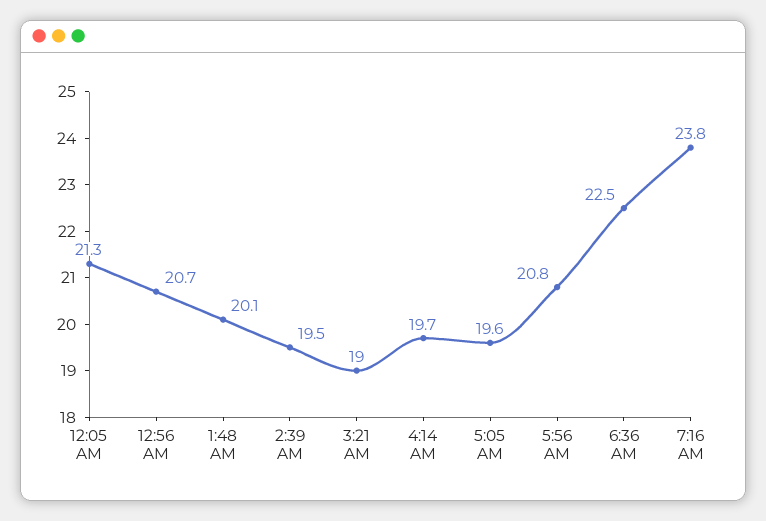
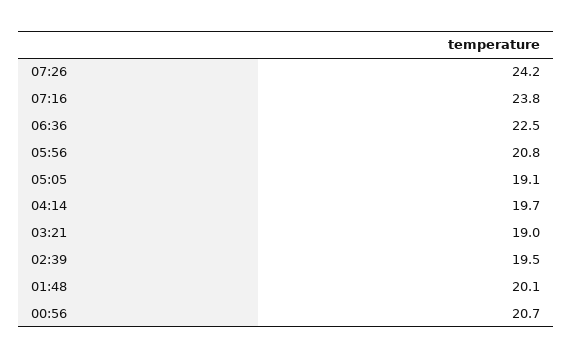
12:05 AM: 21.3 -> none
5:05 AM: 19.6 -> 19.1
07:26: none -> 24.2

